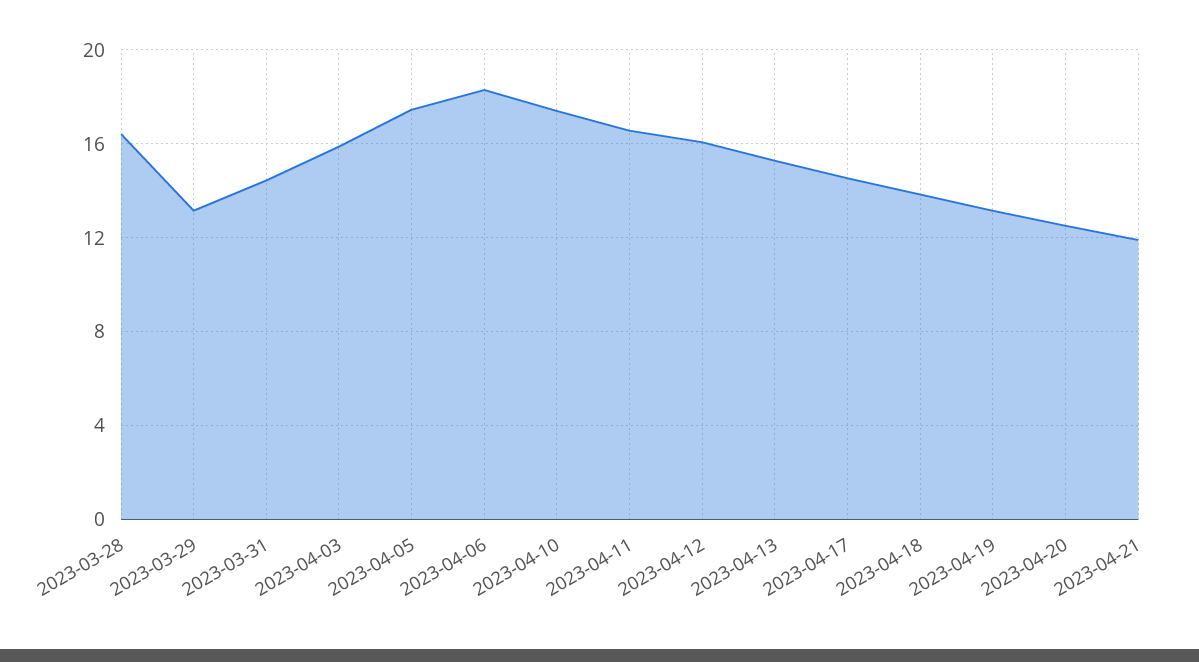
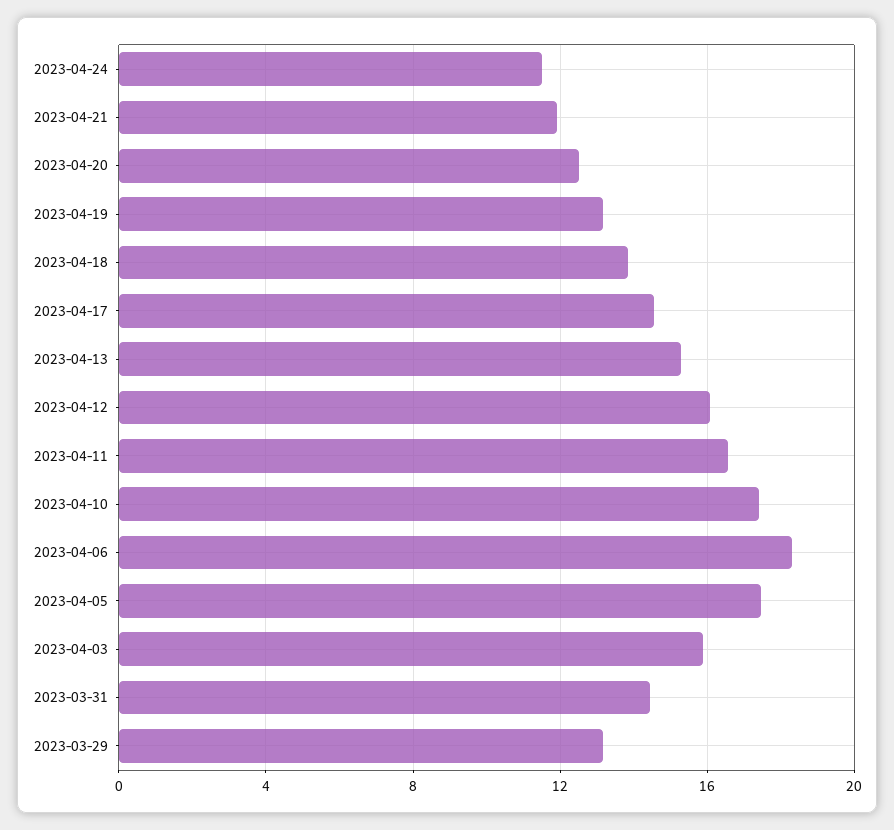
2023-03-28: 16.5 -> none
2023-04-24: none -> 11.5

